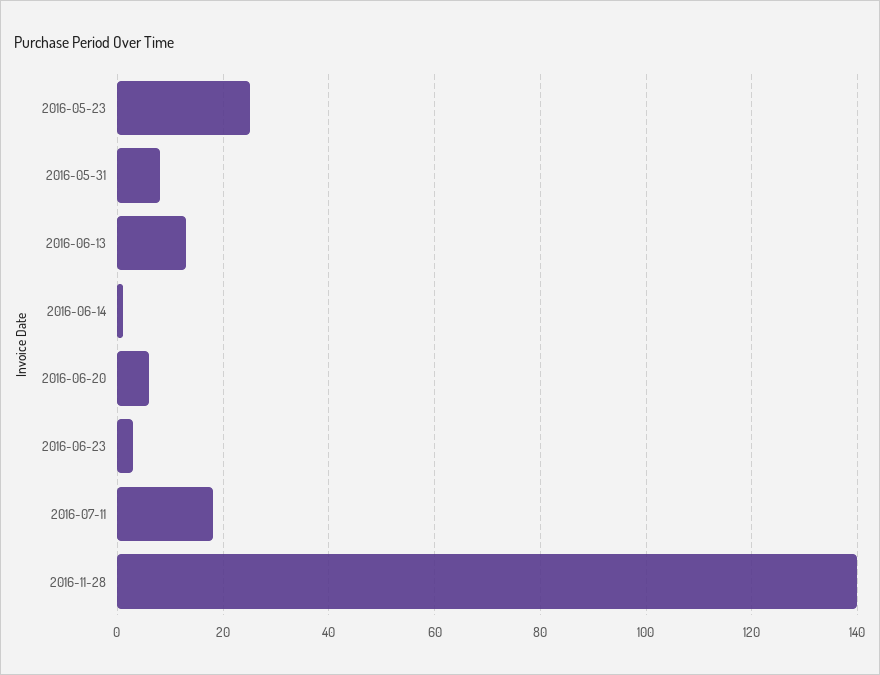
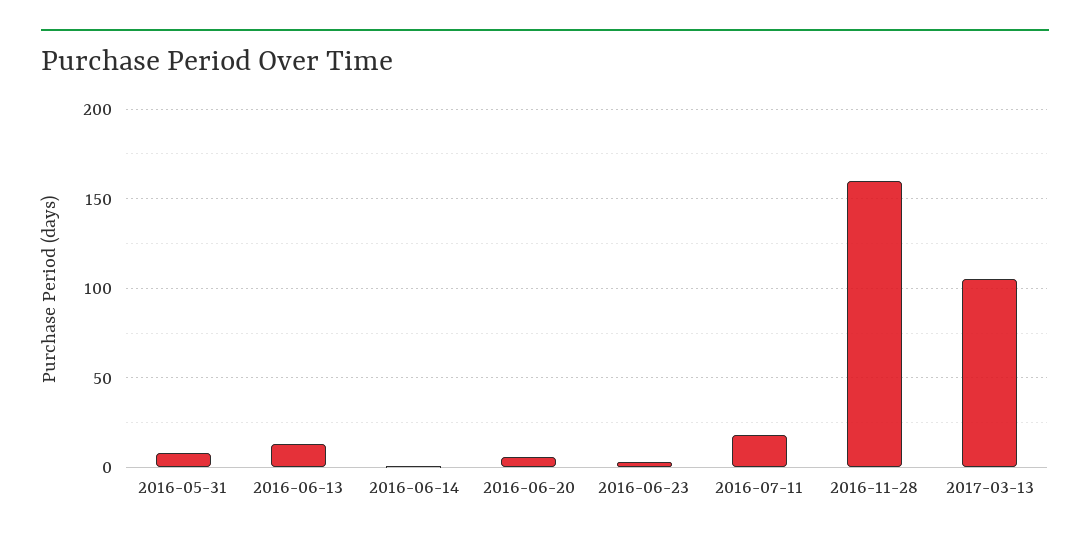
2016-05-23: 25 -> none
2016-11-28: 140 -> 160
2017-03-13: none -> 105

